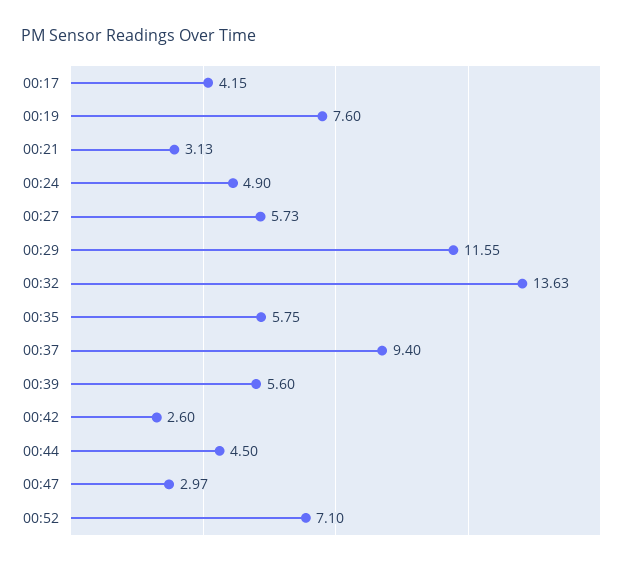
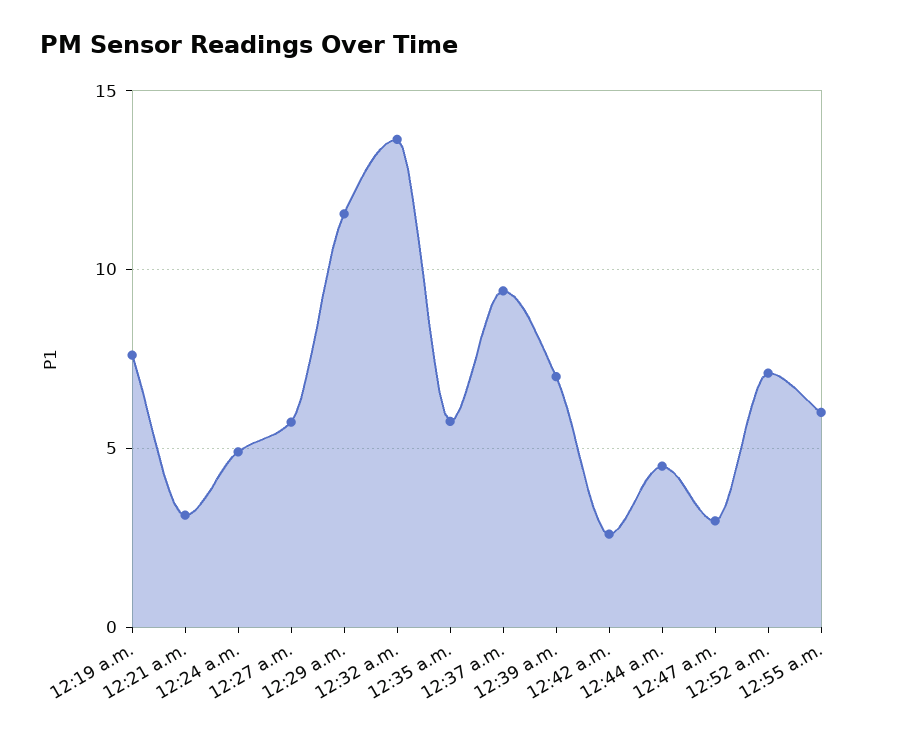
00:17: 4.15 -> none
00:39: 5.6 -> 7
12:55 a.m.: none -> 6

